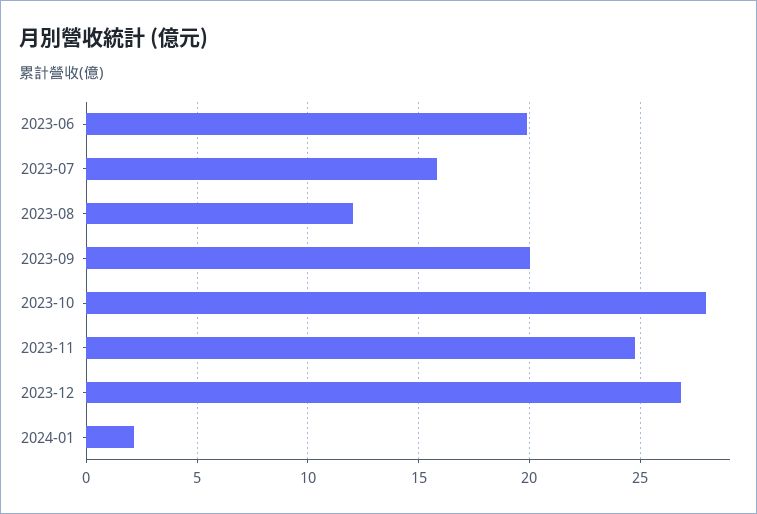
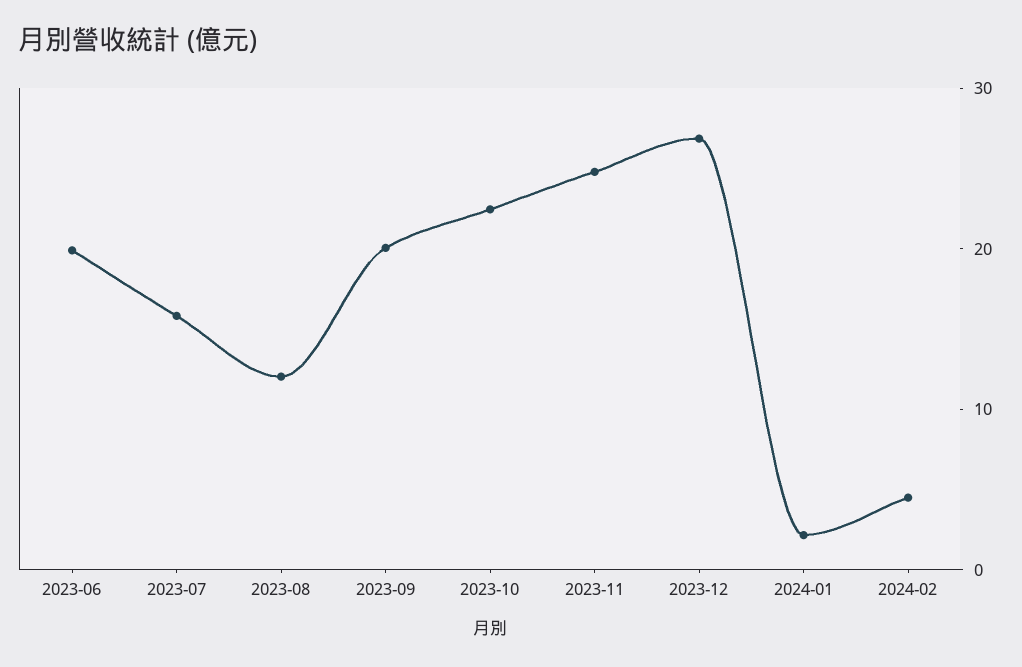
2023-10: 28 -> 22
2024-02: none -> 4

